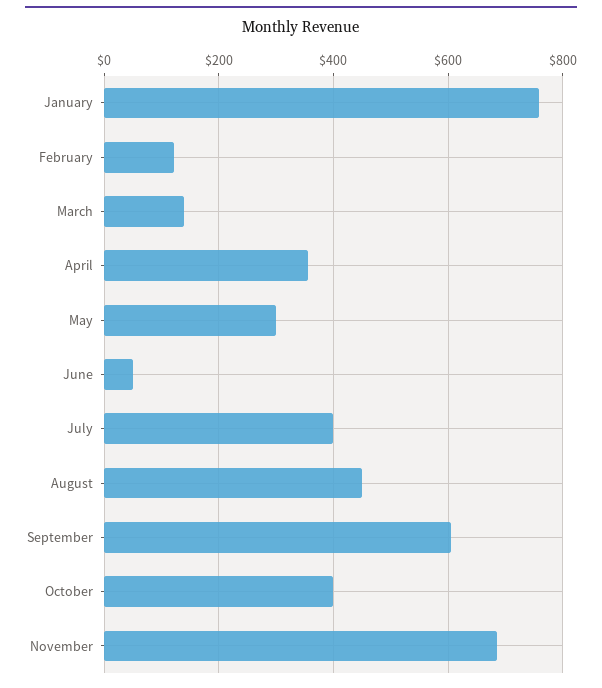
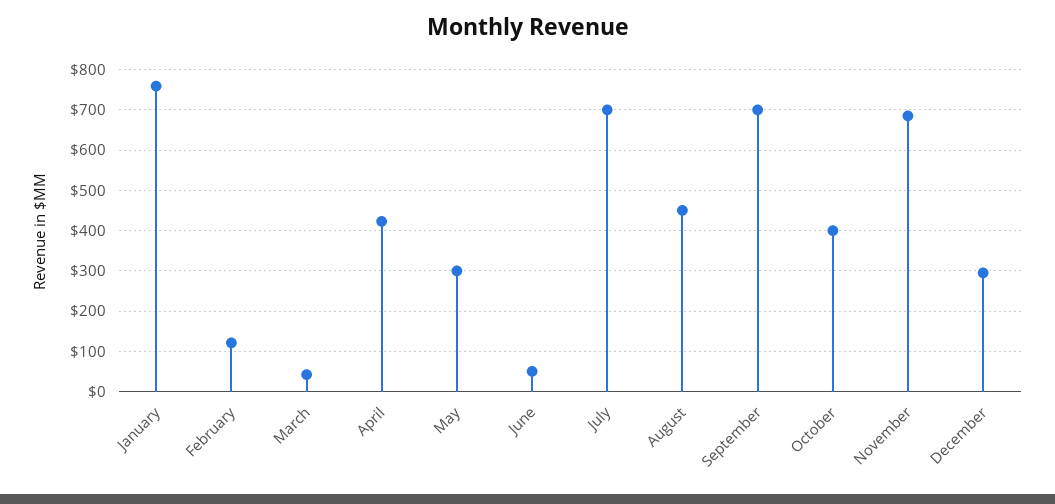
March: 140 -> 40
April: 360 -> 420
July: 400 -> 700
September: 600 -> 700
December: none -> 300

